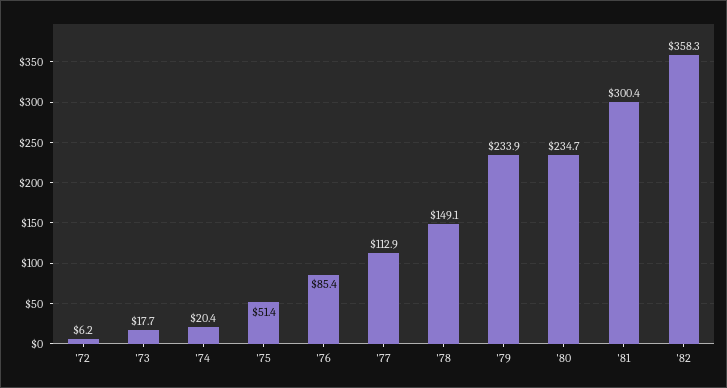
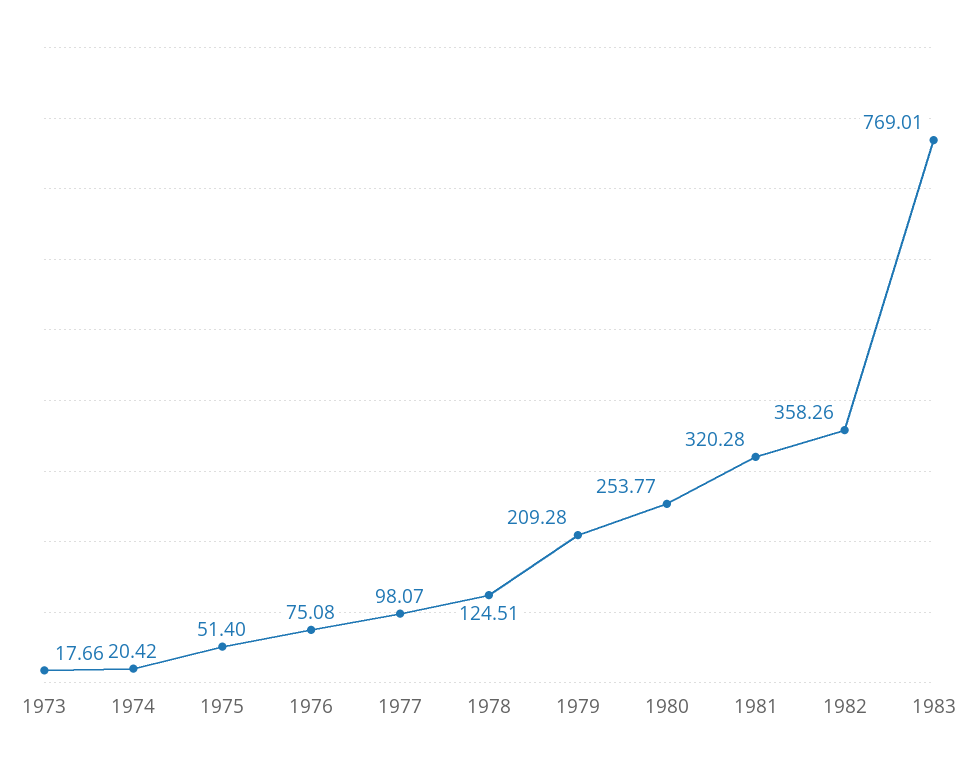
'72: 6.2 -> none
'76: 85.4 -> 75.08
'77: 112.9 -> 98.07
'78: 149.1 -> 124.51
'79: 233.9 -> 209.28
'80: 234.7 -> 253.77
'81: 300.4 -> 320.28
1983: none -> 769.01

